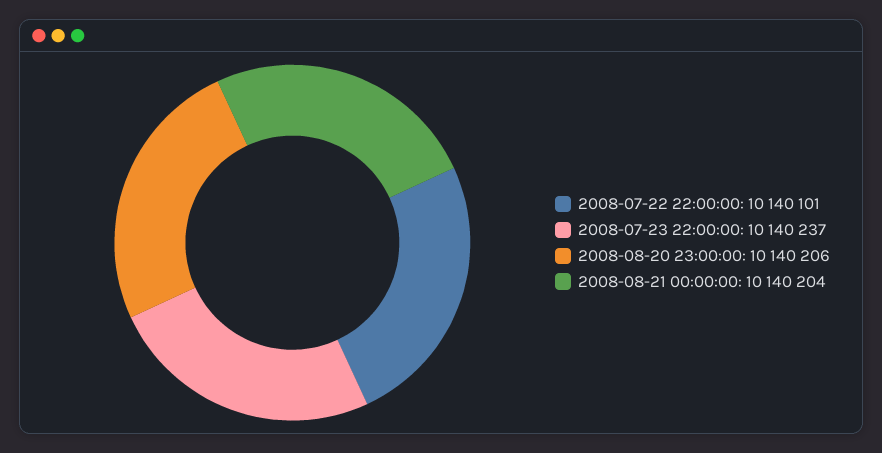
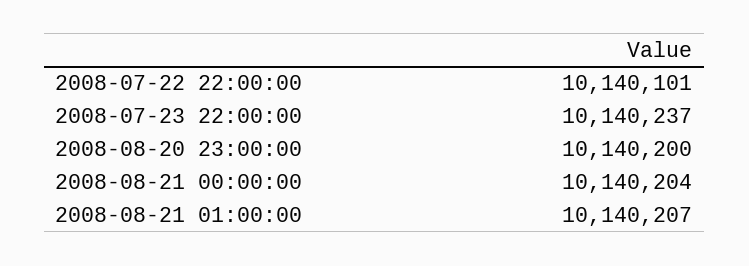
2008-08-20 23:00:00: 10140206 -> 10140200
2008-08-21 01:00:00: none -> 10140207

